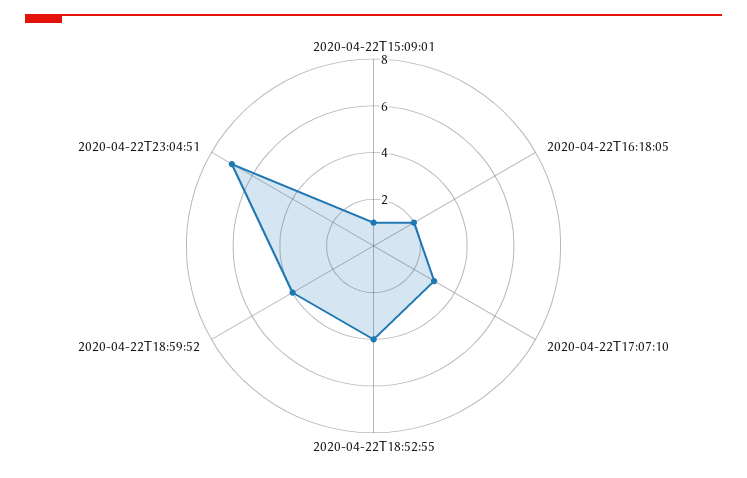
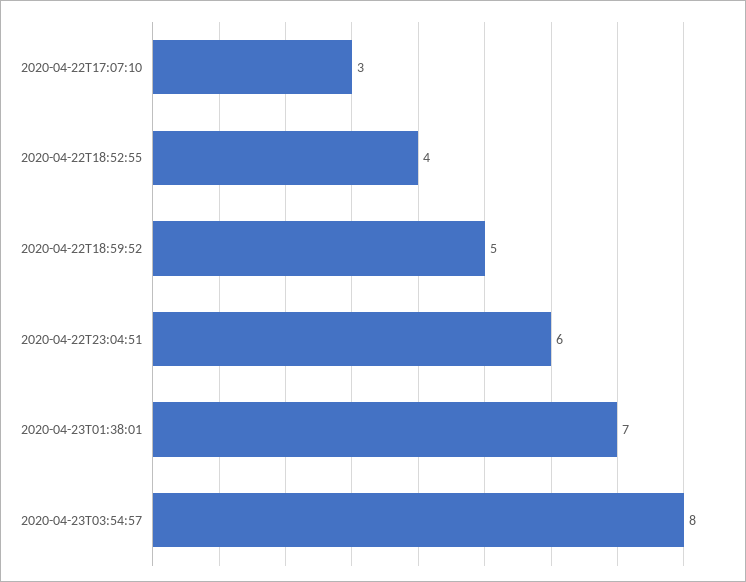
2020-04-22T15:09:01: 1 -> none
2020-04-22T16:18:05: 2 -> none
2020-04-22T18:59:52: 4 -> 5
2020-04-22T23:04:51: 7 -> 6
2020-04-23T01:38:01: none -> 7
2020-04-23T03:54:57: none -> 8

